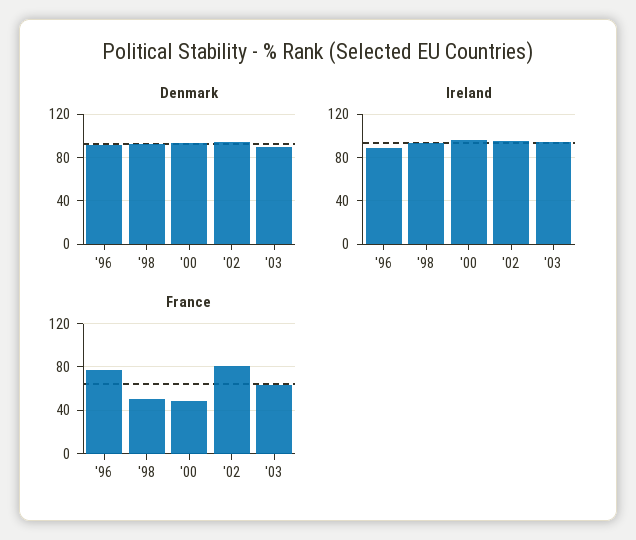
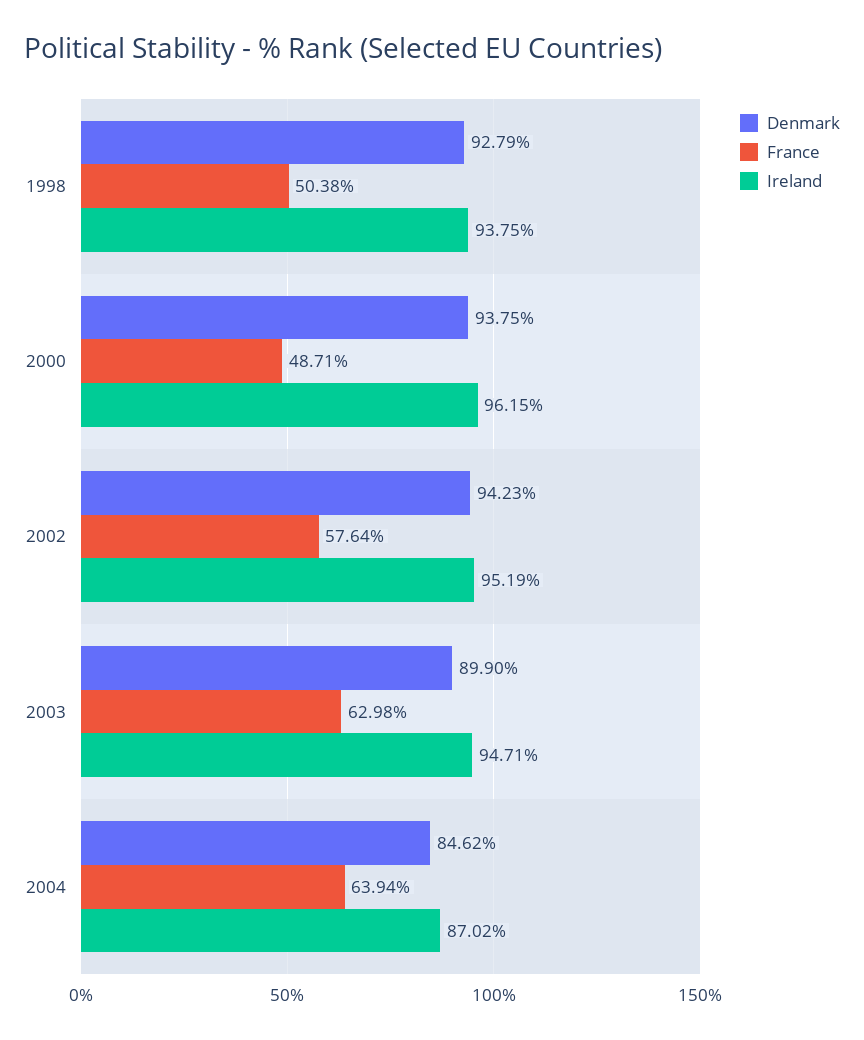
Denmark, '96: 90 -> none
Ireland, '96: 90 -> none
France, '96: 80 -> none
France, '02: 80 -> 57.64
Denmark, 2004: none -> 84.62
France, 2004: none -> 63.94
Ireland, 2004: none -> 87.02

